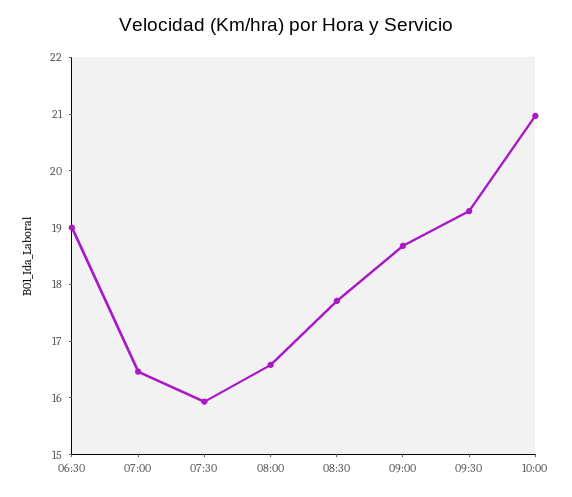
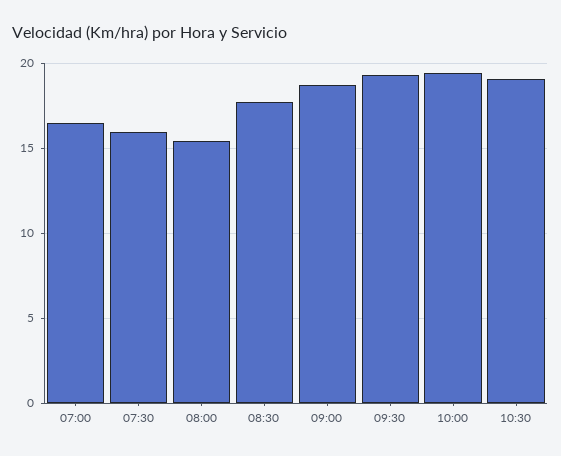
06:30: 19 -> none
08:00: 16.6 -> 15.5
10:00: 21 -> 19.5
10:30: none -> 19

